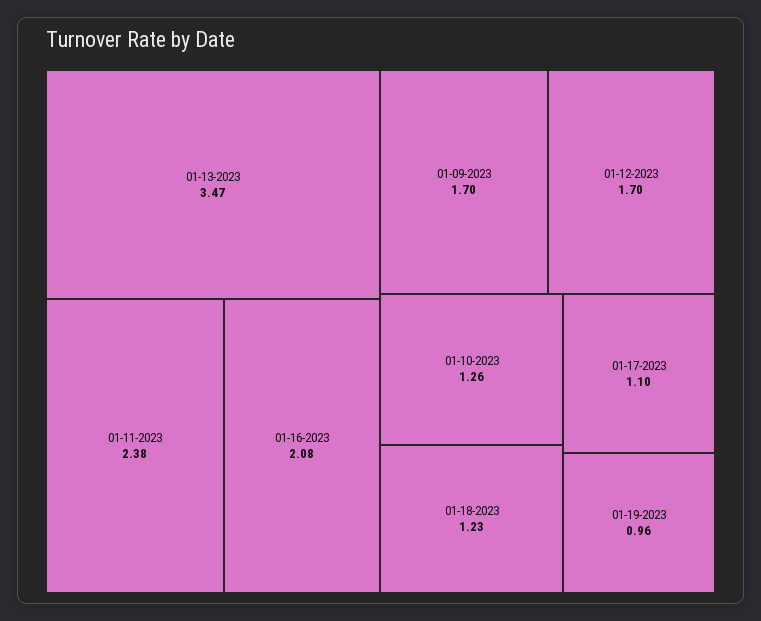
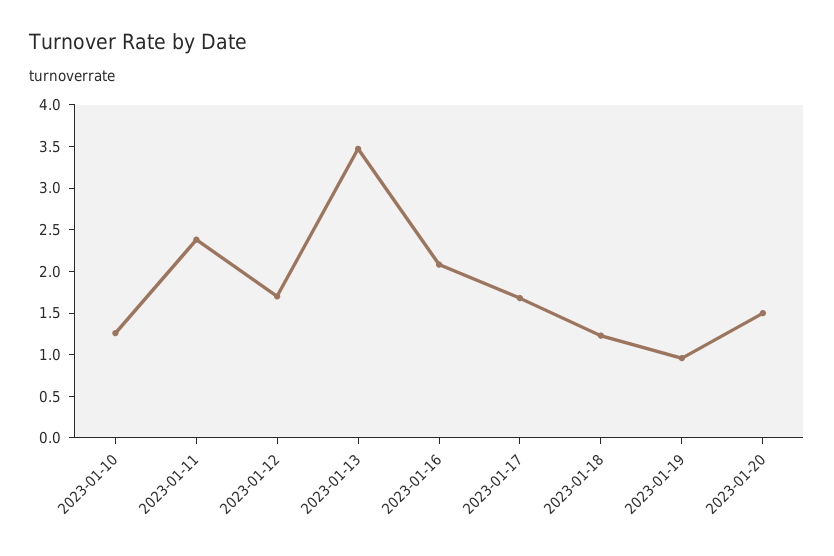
01-09-2023: 1.7 -> none
01-17-2023: 1.1 -> 1.7
2023-01-20: none -> 1.5

